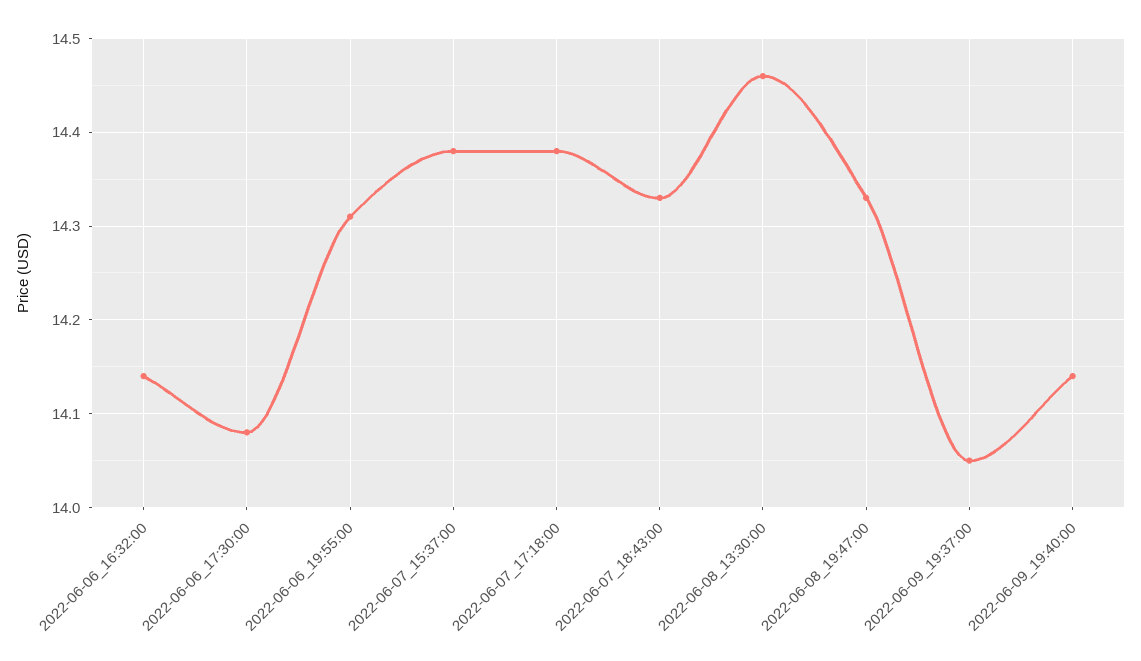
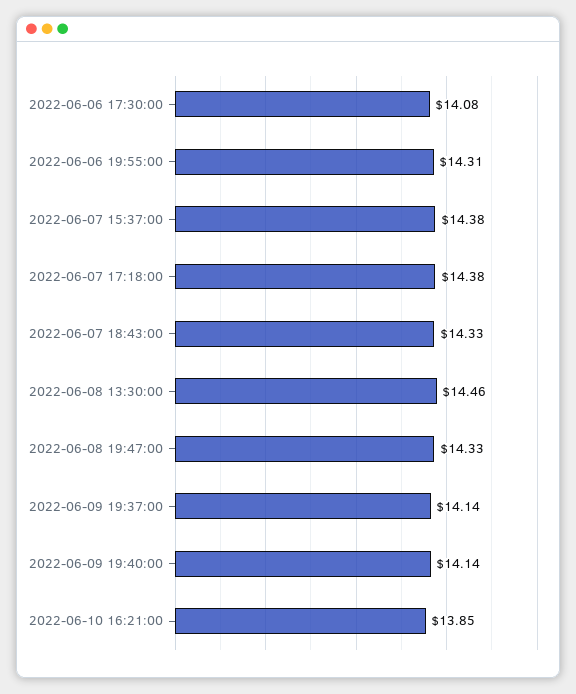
2022-06-06_16:32:00: 14.14 -> none
2022-06-09_19:37:00: 14.05 -> 14.14
2022-06-10 16:21:00: none -> 13.85

